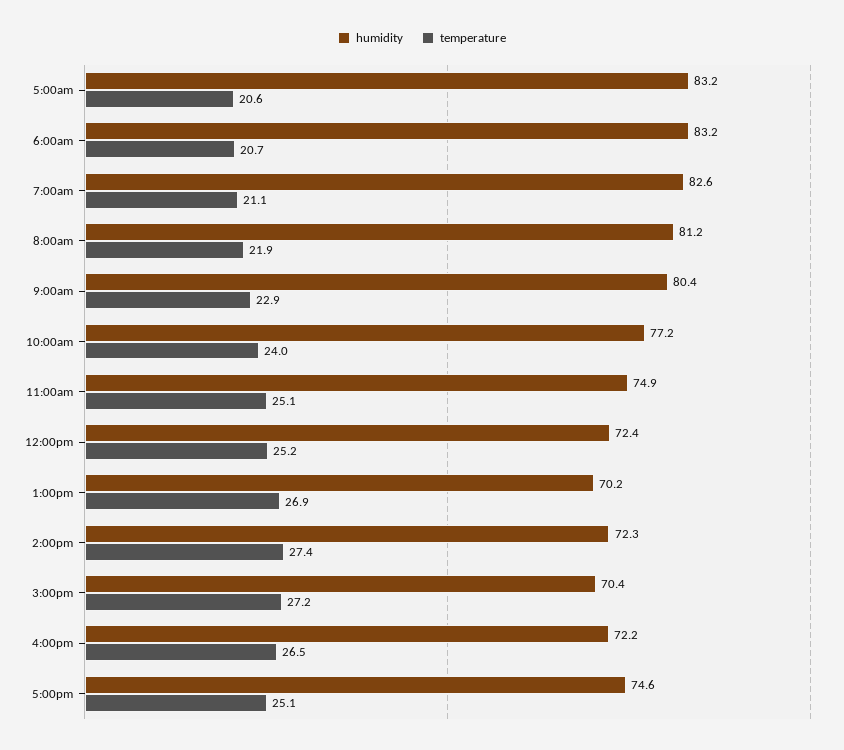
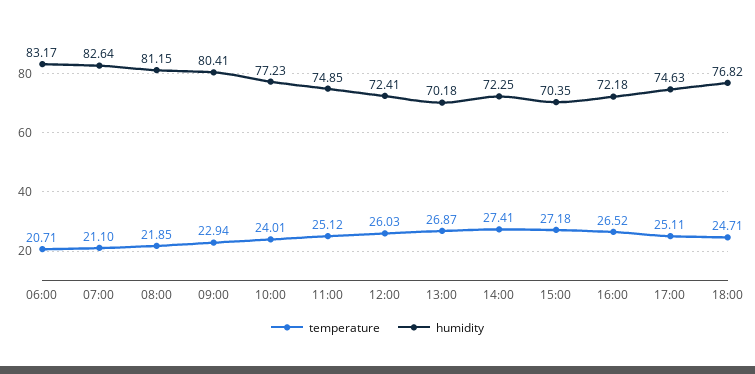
humidity, 5:00am: 83.2 -> none
temperature, 5:00am: 20.6 -> none
temperature, 12:00pm: 25.2 -> 26.03
temperature, 18:00: none -> 24.71
humidity, 18:00: none -> 76.82

